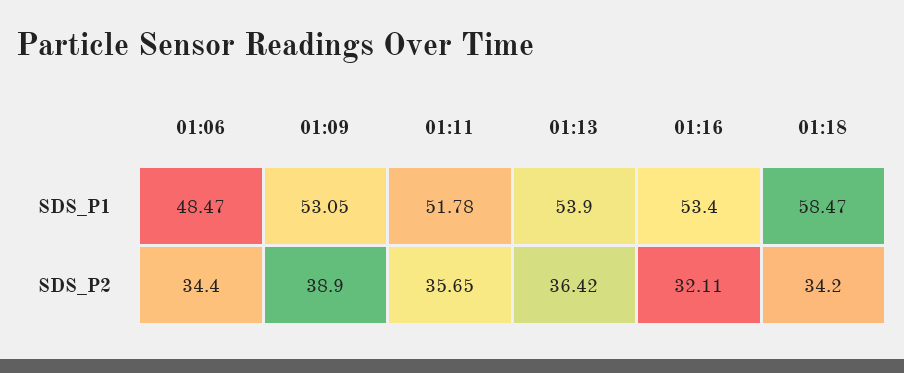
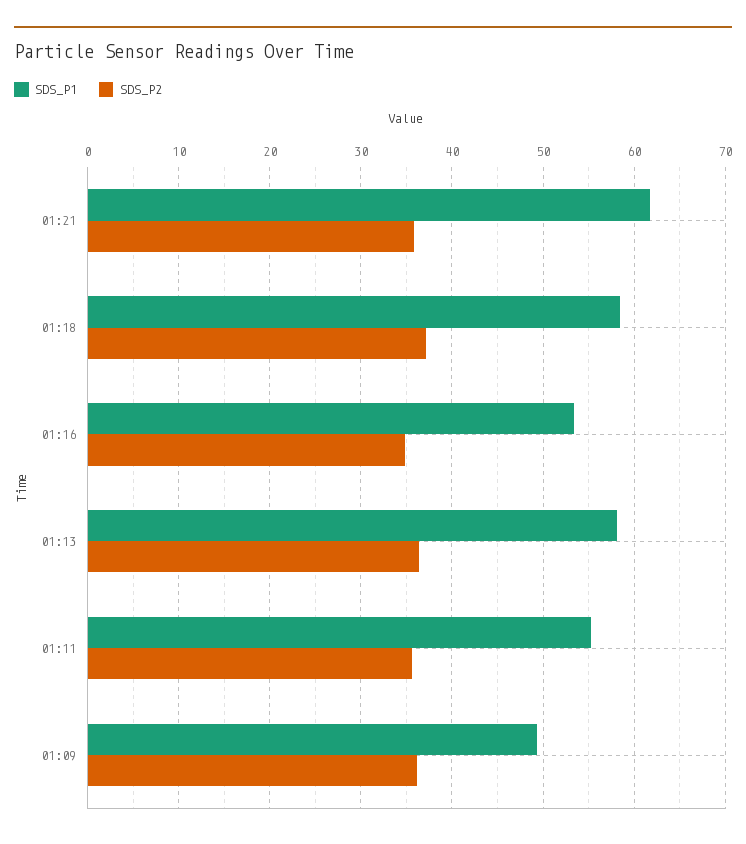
SDS_P1, 01:06: 48.47 -> none
SDS_P1, 01:09: 53.05 -> 49
SDS_P1, 01:11: 51.78 -> 55
SDS_P1, 01:13: 53.9 -> 58
SDS_P2, 01:06: 34.4 -> none
SDS_P2, 01:09: 38.9 -> 36
SDS_P2, 01:16: 32.11 -> 35
SDS_P2, 01:18: 34.2 -> 37
SDS_P1, 01:21: none -> 62
SDS_P2, 01:21: none -> 36

